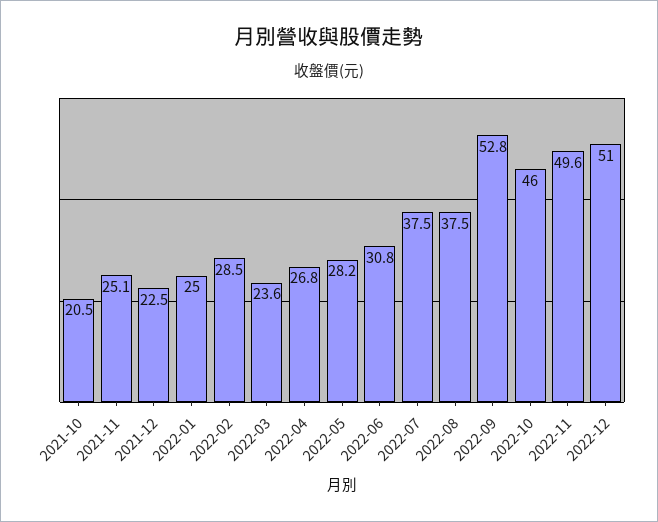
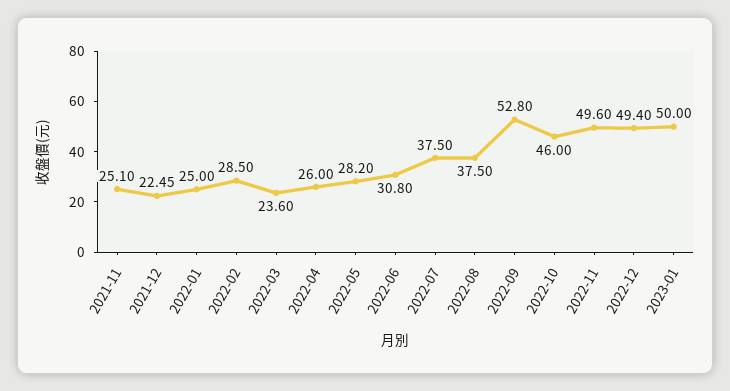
2021-10: 20.5 -> none
2022-04: 26.8 -> 26
2022-12: 51 -> 49.4
2023-01: none -> 50

